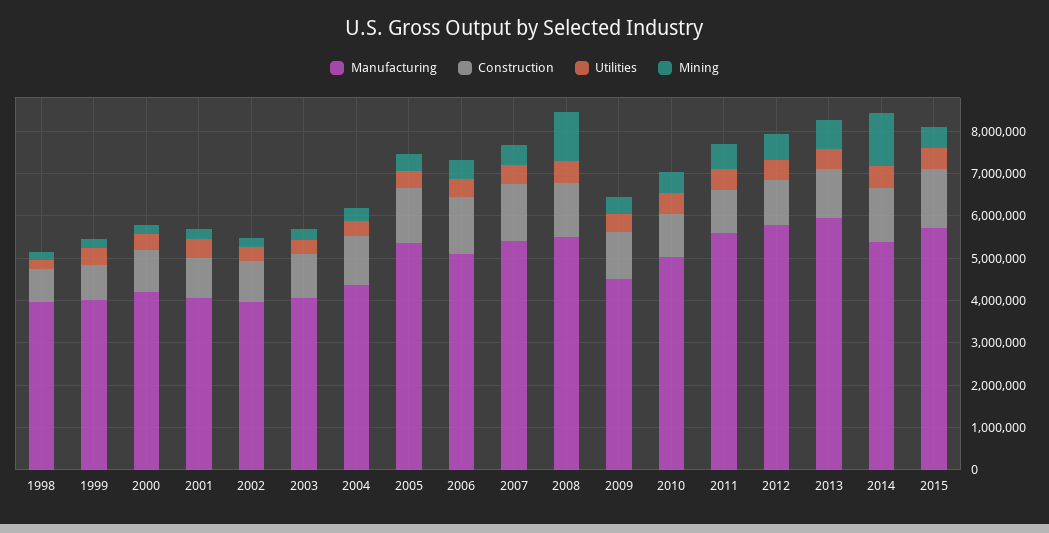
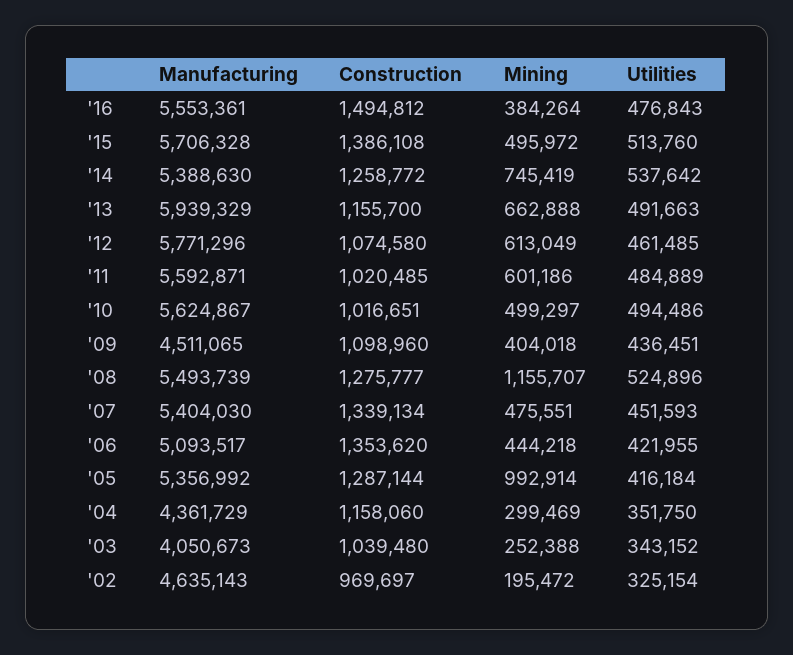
Manufacturing, 1998: 4000000 -> none
Construction, 1998: 800000 -> none
Utilities, 1998: 200000 -> none
Mining, 1998: 200000 -> none
Manufacturing, 1999: 4000000 -> none
Construction, 1999: 800000 -> none
Utilities, 1999: 400000 -> none
Mining, 1999: 200000 -> none
Manufacturing, 2000: 4200000 -> none
Construction, 2000: 1000000 -> none
Utilities, 2000: 400000 -> none
Mining, 2000: 200000 -> none
Manufacturing, 2001: 4000000 -> none
Construction, 2001: 1000000 -> none
Utilities, 2001: 400000 -> none
Mining, 2001: 200000 -> none
Manufacturing, 2002: 4000000 -> 4635143
Mining, 2005: 400000 -> 992914
Manufacturing, 2010: 5000000 -> 5624867
Mining, 2014: 1200000 -> 745419
Manufacturing, '16: none -> 5553361
Construction, '16: none -> 1494812
Mining, '16: none -> 384264
Utilities, '16: none -> 476843

